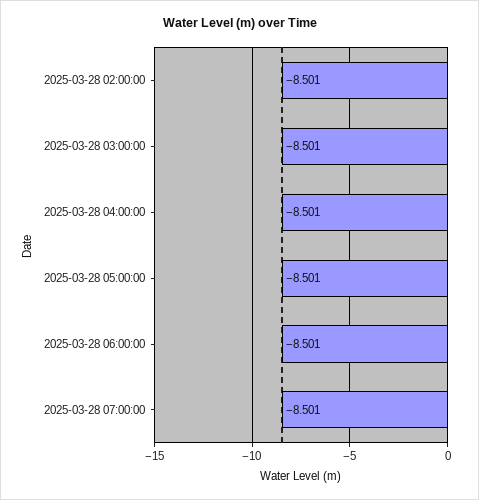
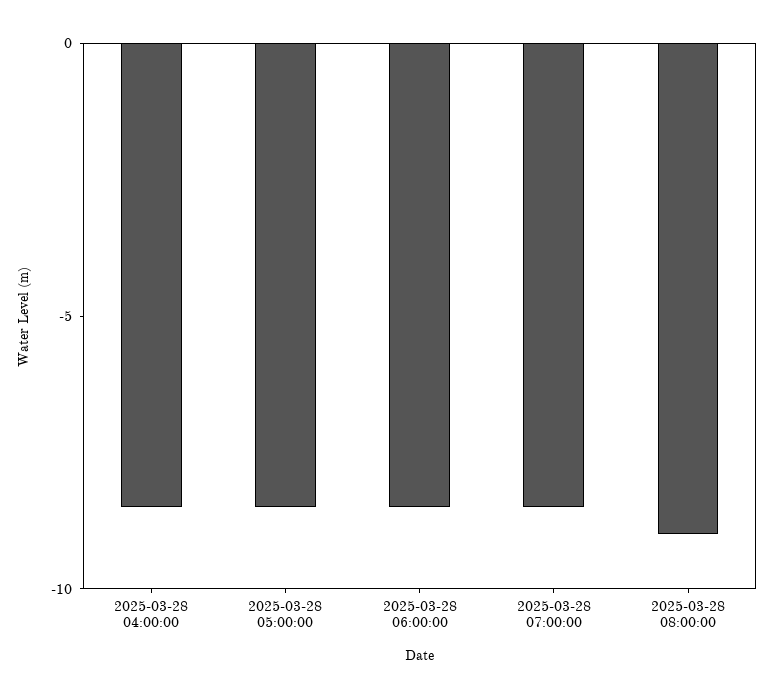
2025-03-28 02:00:00: -8.501 -> none
2025-03-28 03:00:00: -8.501 -> none
2025-03-28 08:00:00: none -> -9

